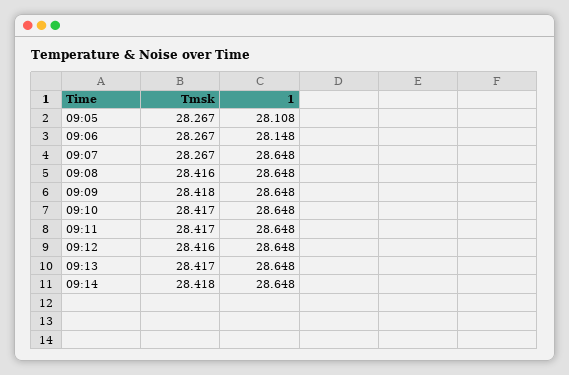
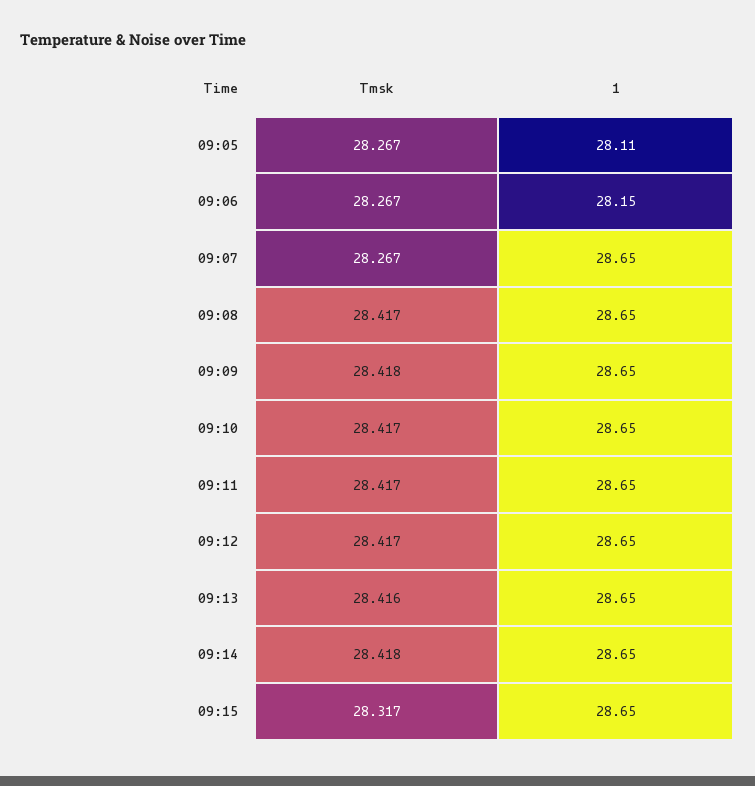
Tmsk, 09:08: 28.416 -> 28.417
Tmsk, 09:12: 28.416 -> 28.417
Tmsk, 09:13: 28.417 -> 28.416
Tmsk, 09:15: none -> 28.317
1, 09:15: none -> 28.65

